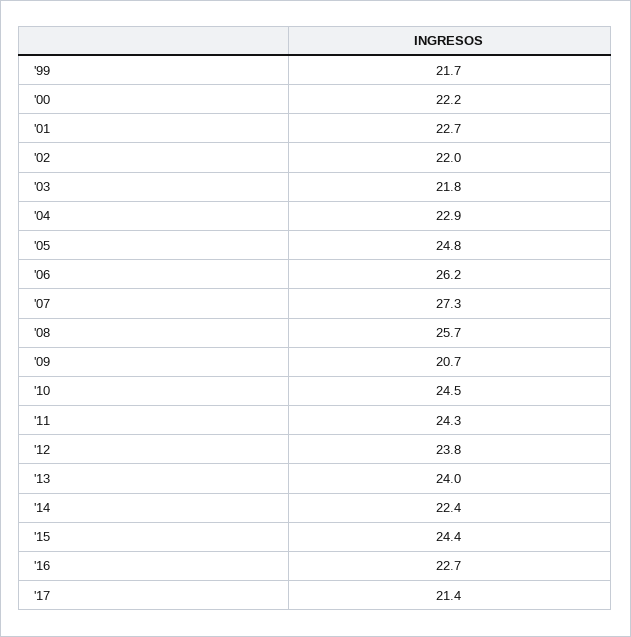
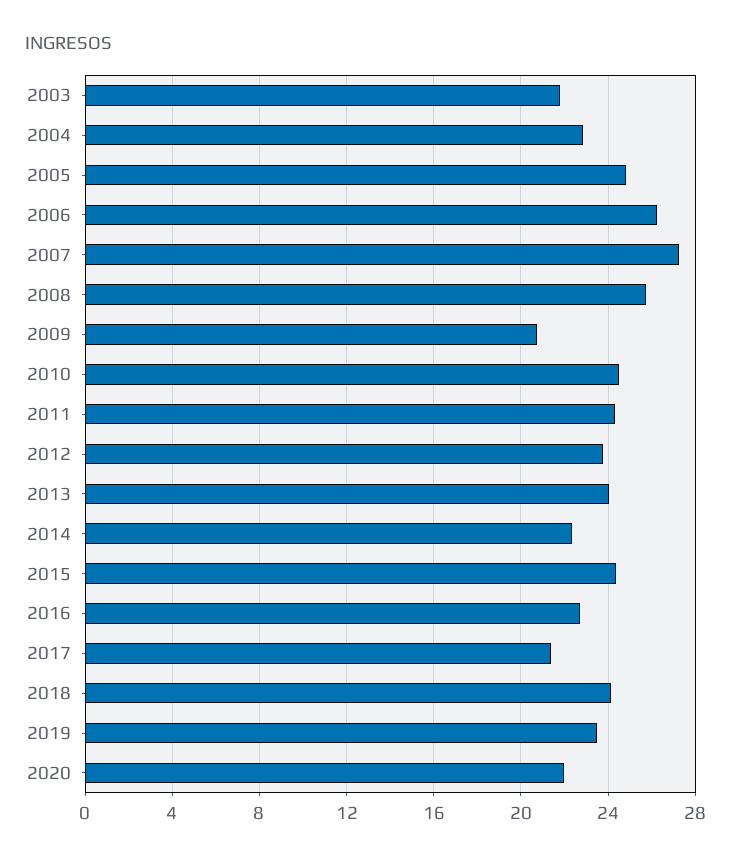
'99: 21.7 -> none
'00: 22.2 -> none
'01: 22.7 -> none
'02: 22 -> none
2018: none -> 24
2019: none -> 23.5
2020: none -> 22

